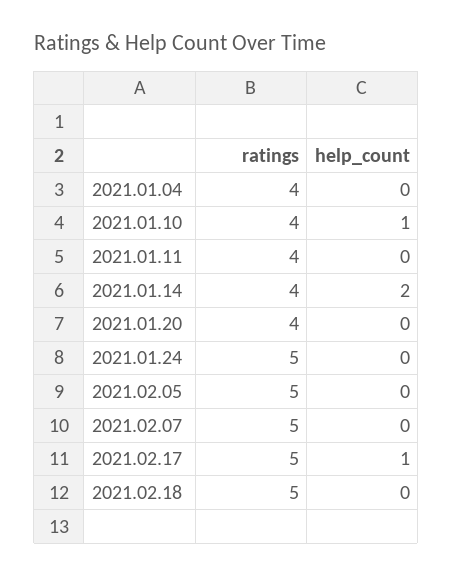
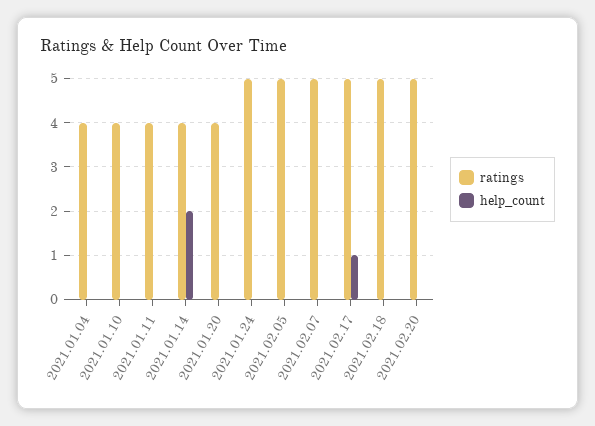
help_count, 2021.01.10: 1 -> 0
ratings, 2021.02.20: none -> 5
help_count, 2021.02.20: none -> 0

